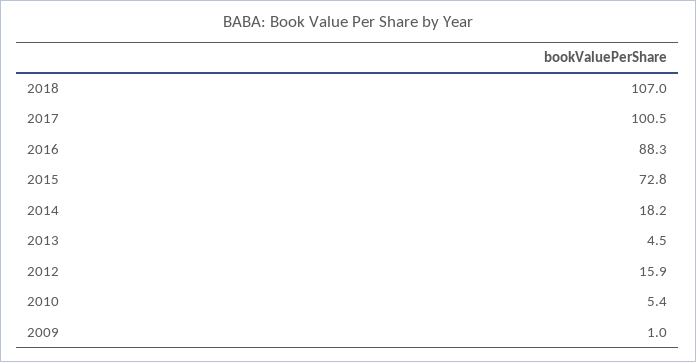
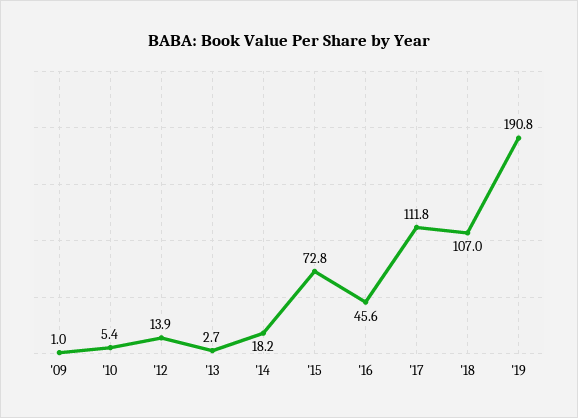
2017: 100.5 -> 111.8
2016: 88.3 -> 45.6
2013: 4.5 -> 2.7
2012: 15.9 -> 13.9
'19: none -> 190.8

